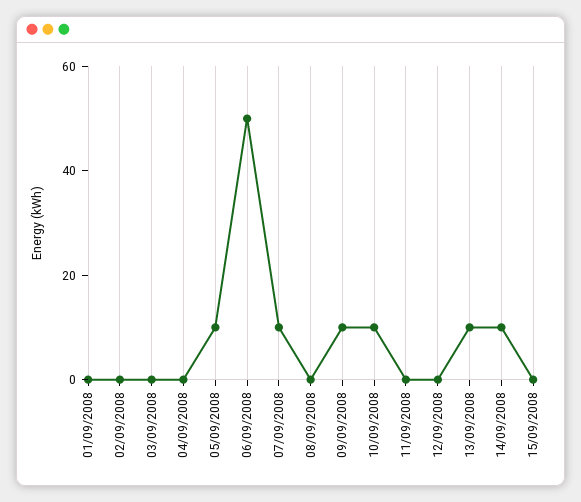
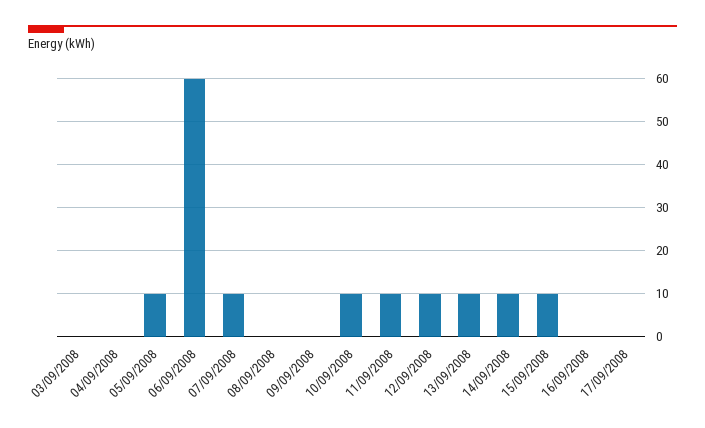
01/09/2008: 0 -> none
02/09/2008: 0 -> none
06/09/2008: 50 -> 60
09/09/2008: 10 -> 0
11/09/2008: 0 -> 10
12/09/2008: 0 -> 10
15/09/2008: 0 -> 10
16/09/2008: none -> 0
17/09/2008: none -> 0

